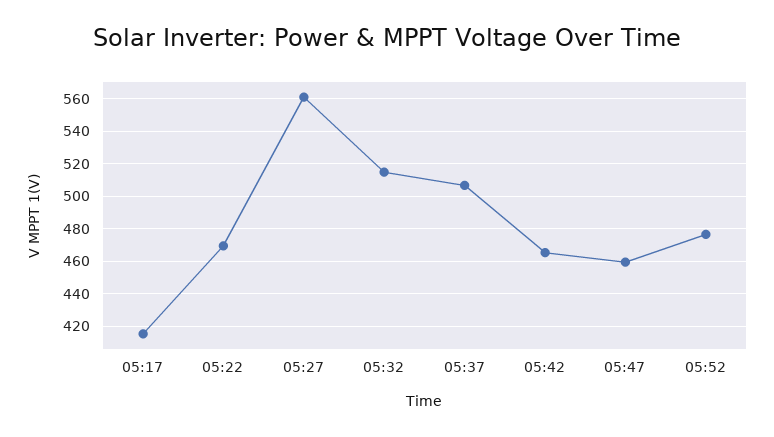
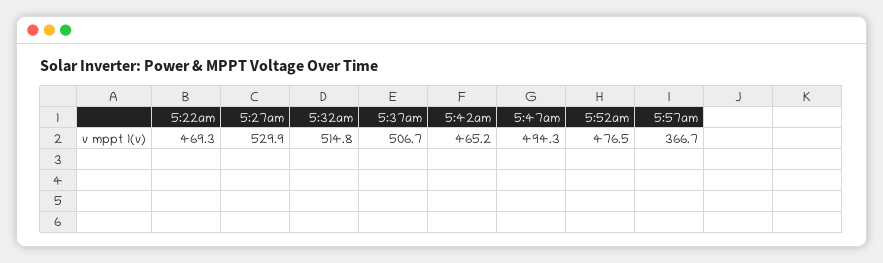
05:17: 415 -> none
05:27: 560 -> 529.9
05:47: 460 -> 494.3
5:57am: none -> 366.7

